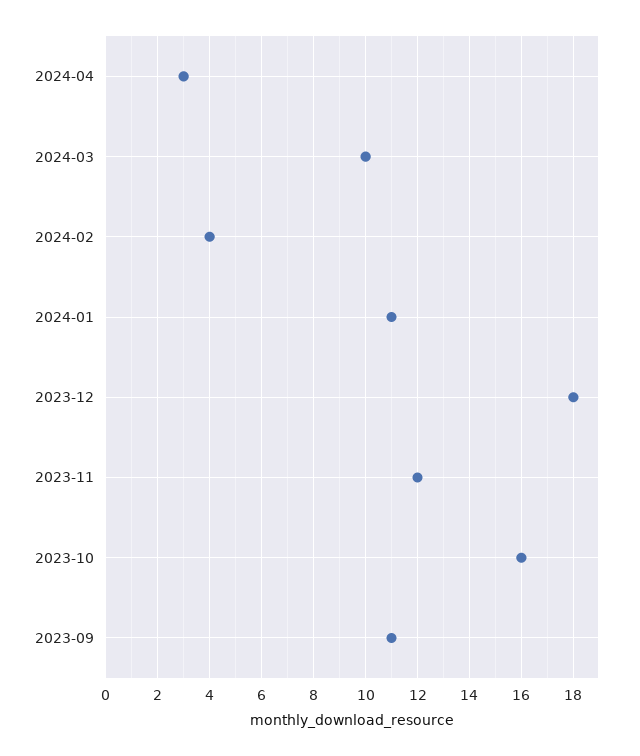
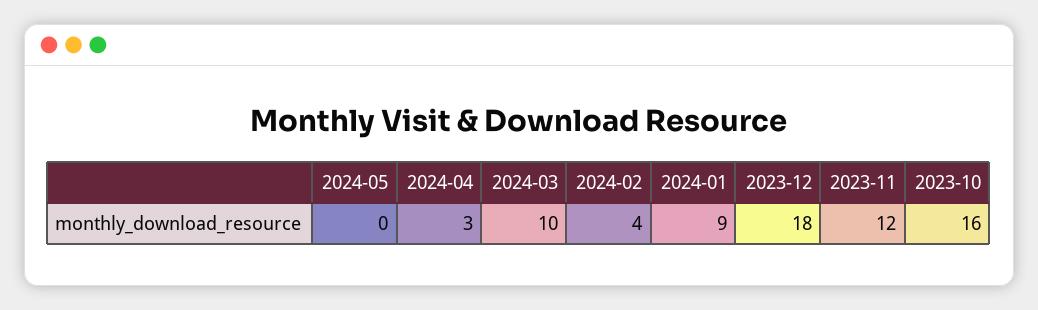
2024-01: 11 -> 9
2023-09: 11 -> none
2024-05: none -> 0

